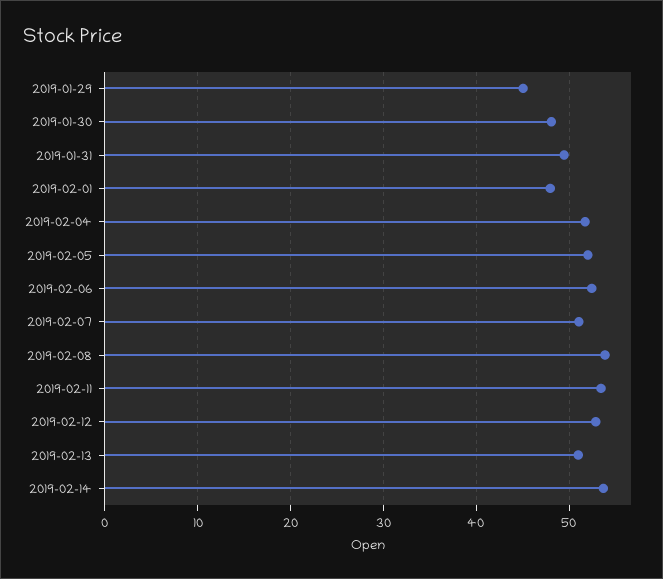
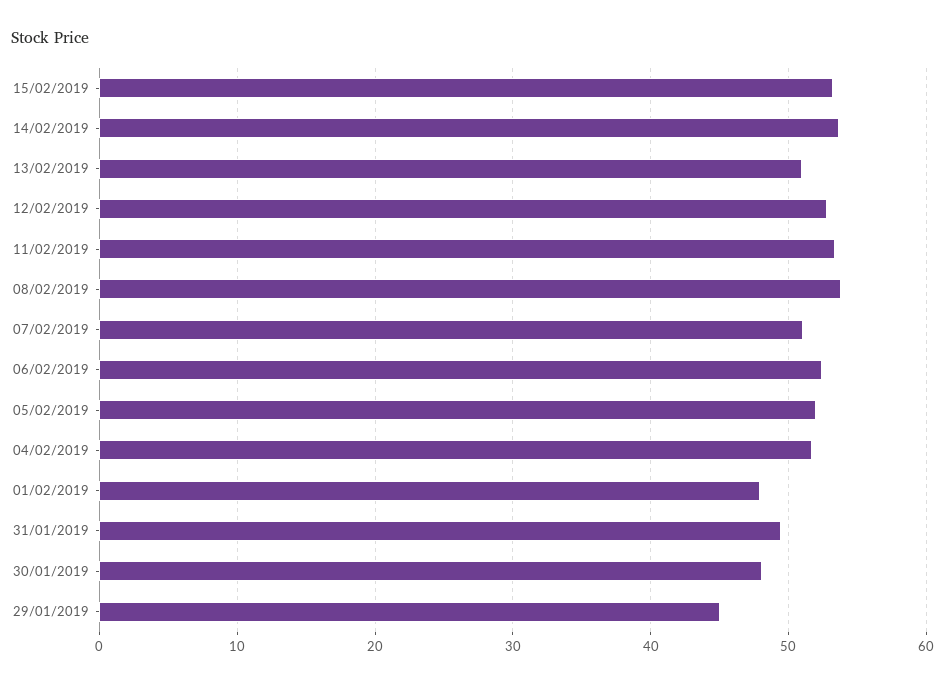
15/02/2019: none -> 53

